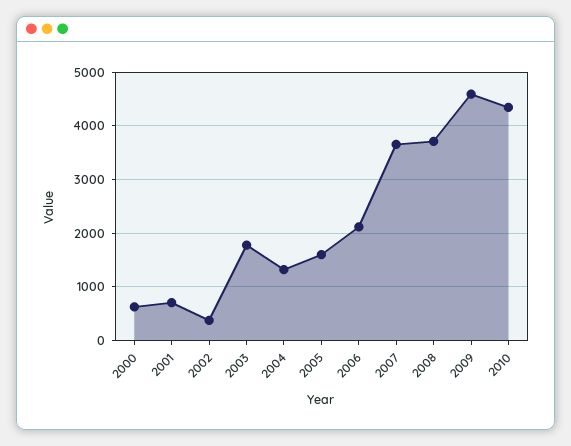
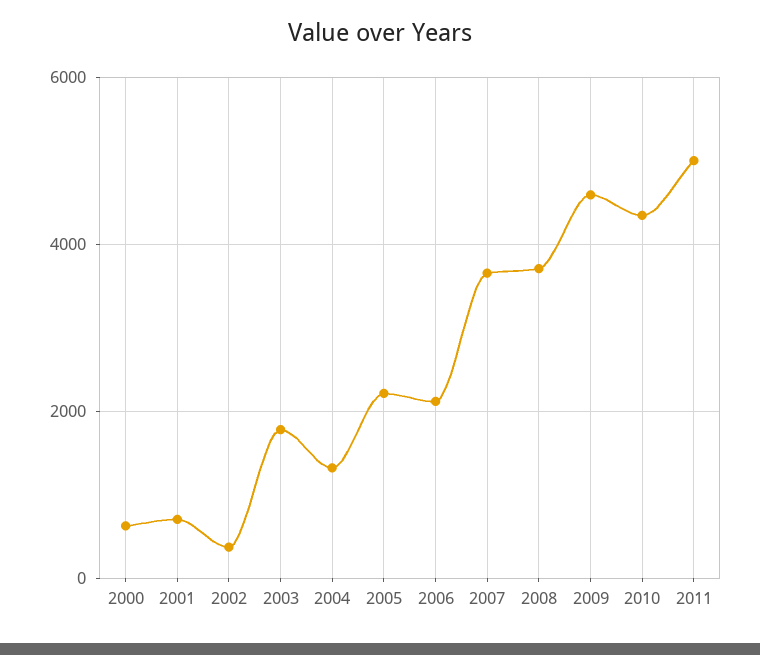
2005: 1600 -> 2200
2011: none -> 5000

